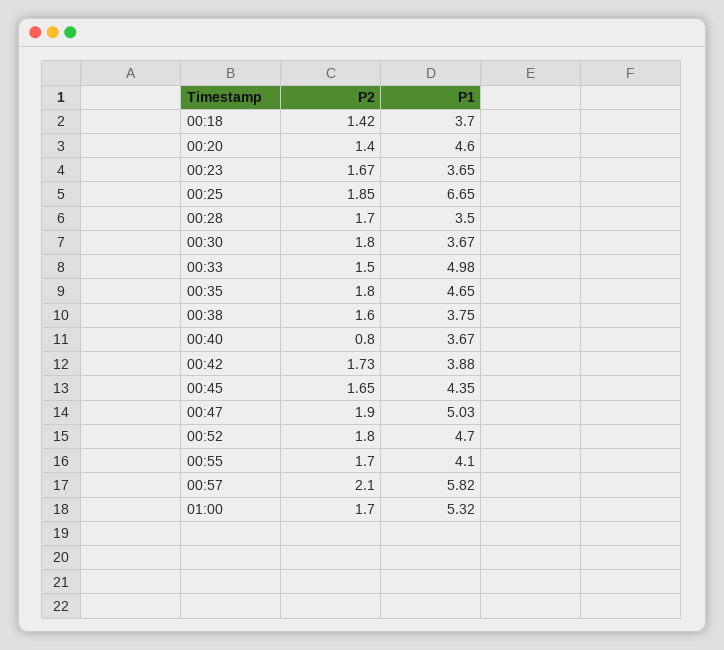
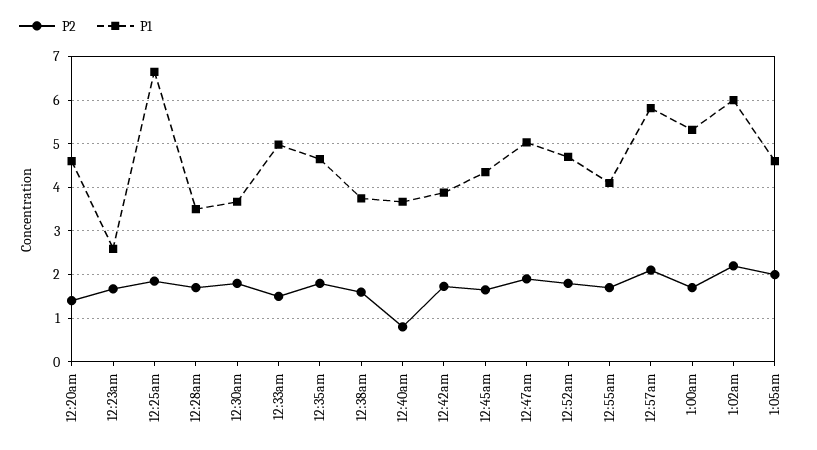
P2, 00:18: 1.42 -> none
P1, 00:18: 3.7 -> none
P1, 00:23: 3.65 -> 2.6
P2, 1:02am: none -> 2.2
P1, 1:02am: none -> 6
P2, 1:05am: none -> 2
P1, 1:05am: none -> 4.6

